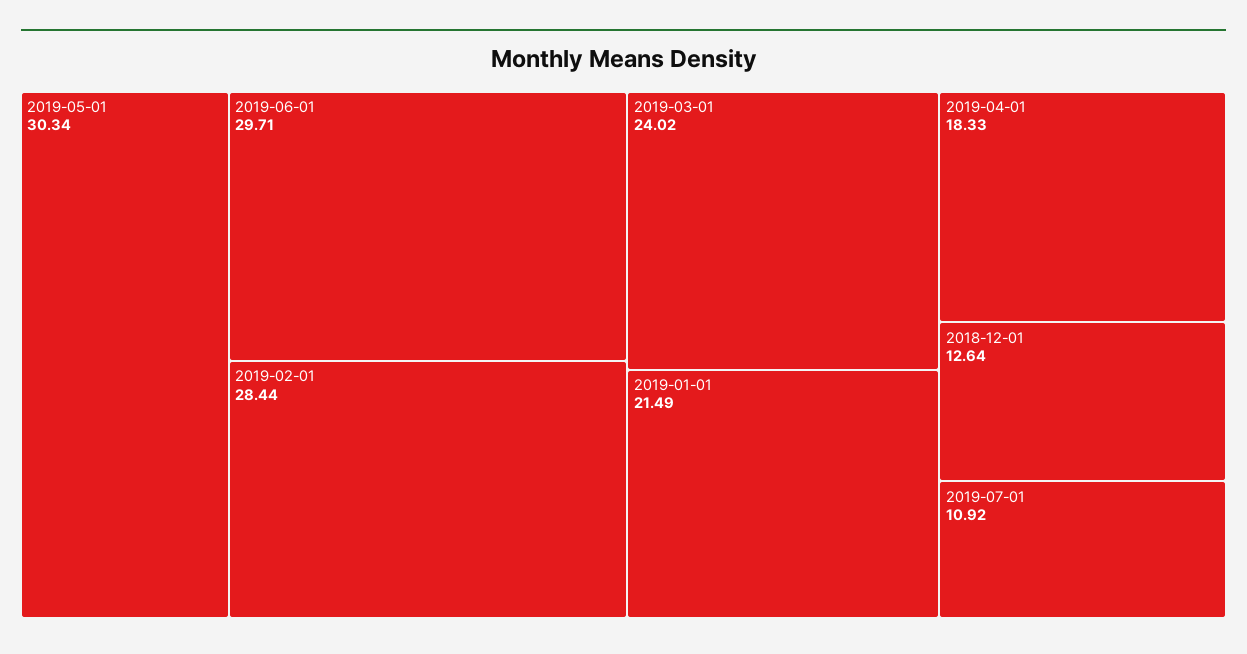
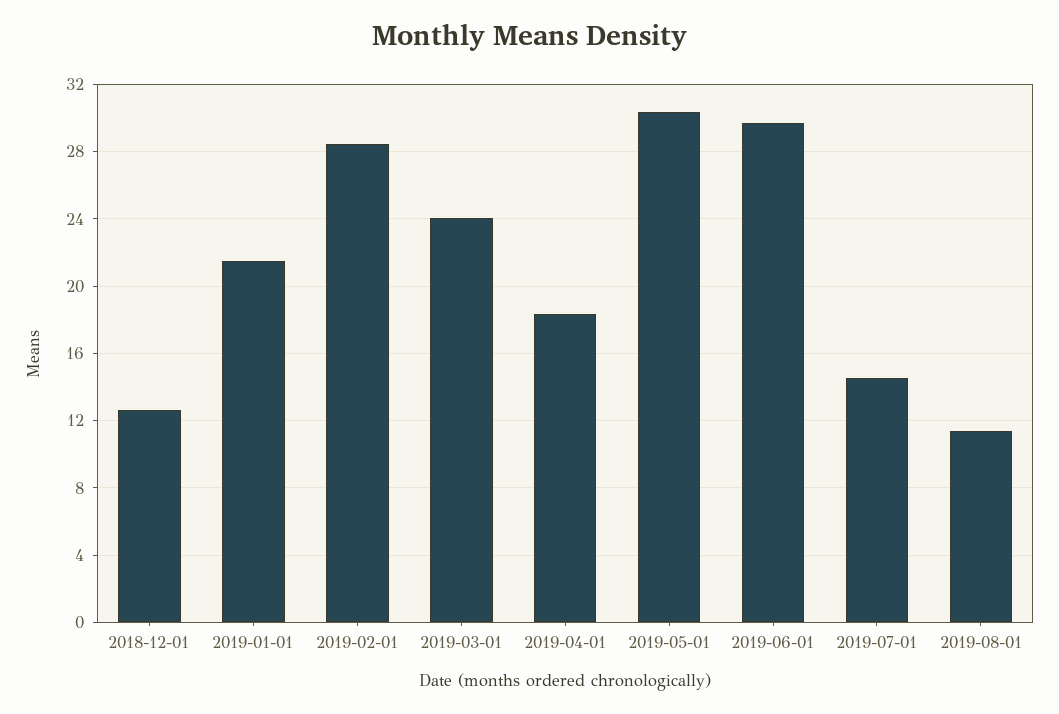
2019-07-01: 10.92 -> 14.5
2019-08-01: none -> 11.5

